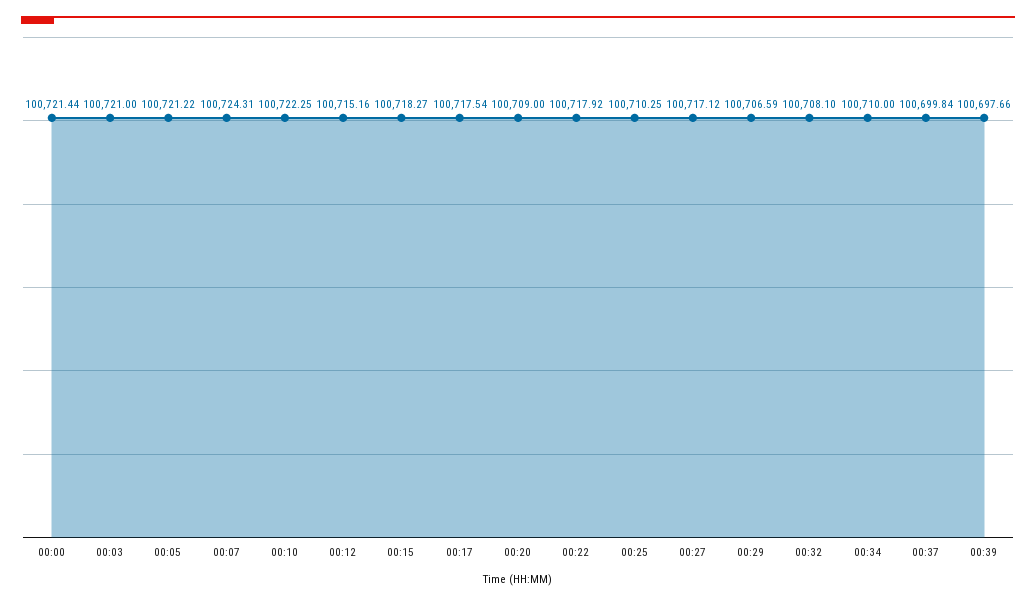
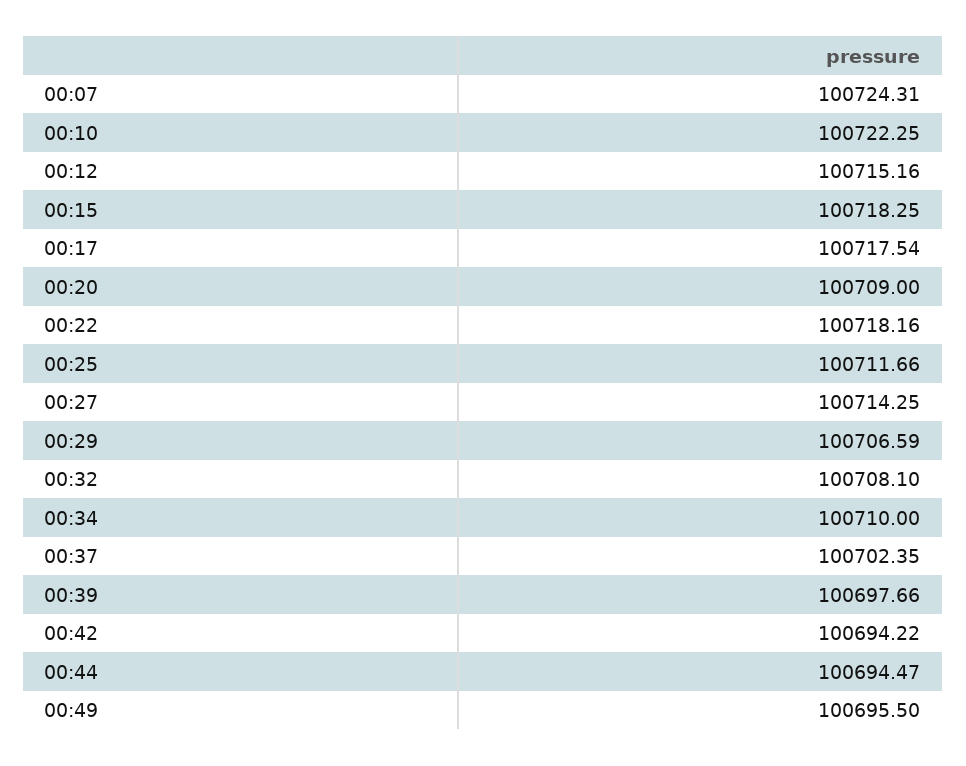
00:00: 100721.44 -> none
00:03: 100721 -> none
00:05: 100721.22 -> none
00:15: 100718.27 -> 100718.25
00:22: 100717.92 -> 100718.16
00:25: 100710.25 -> 100711.66
00:27: 100717.12 -> 100714.25
00:37: 100699.84 -> 100702.35
00:42: none -> 100694.22
00:44: none -> 100694.47
00:49: none -> 100695.5

